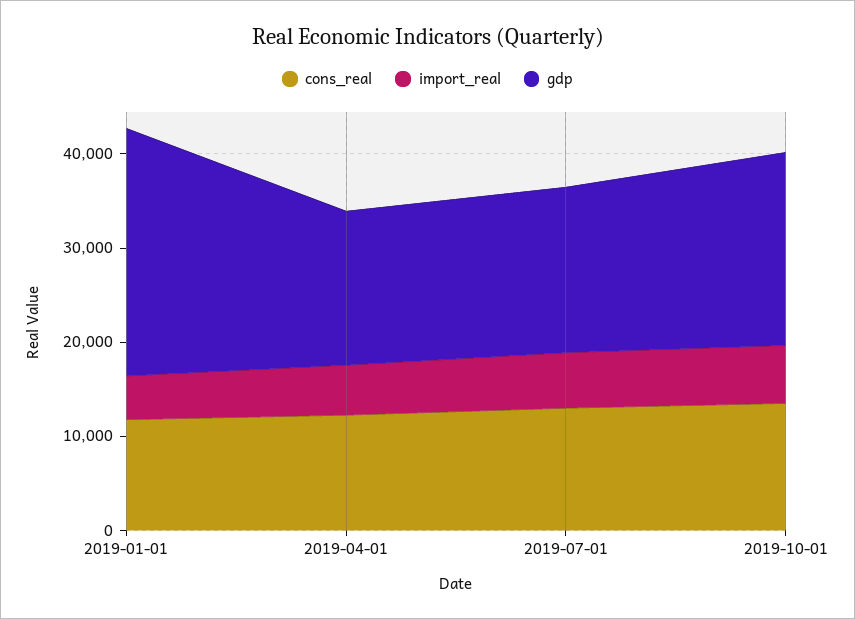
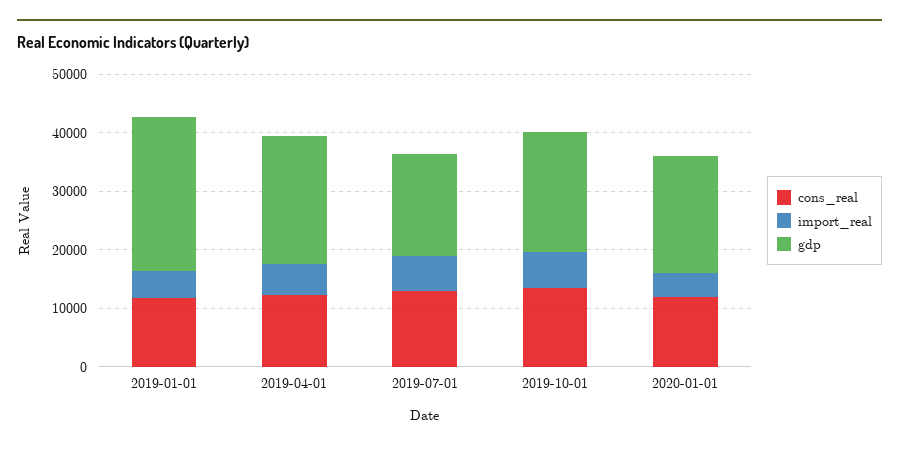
gdp, 2019-04-01: 16000 -> 22000
cons_real, 2020-01-01: none -> 12000
import_real, 2020-01-01: none -> 4000
gdp, 2020-01-01: none -> 20000

